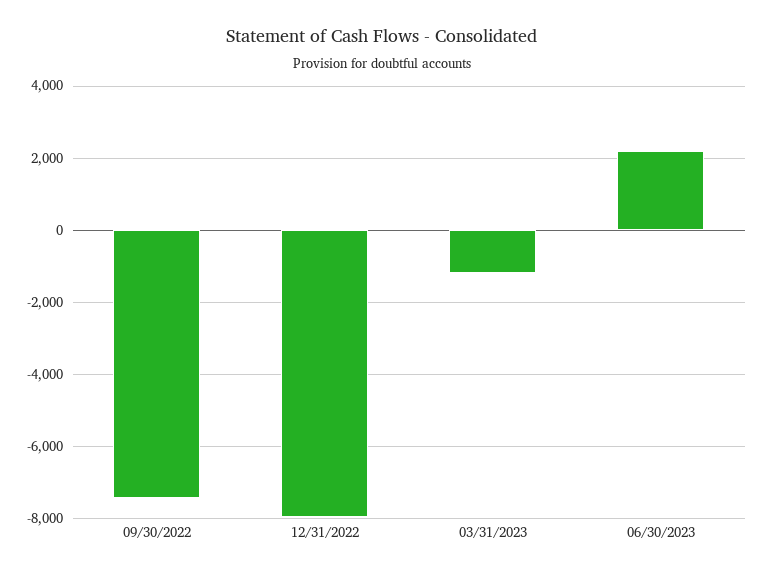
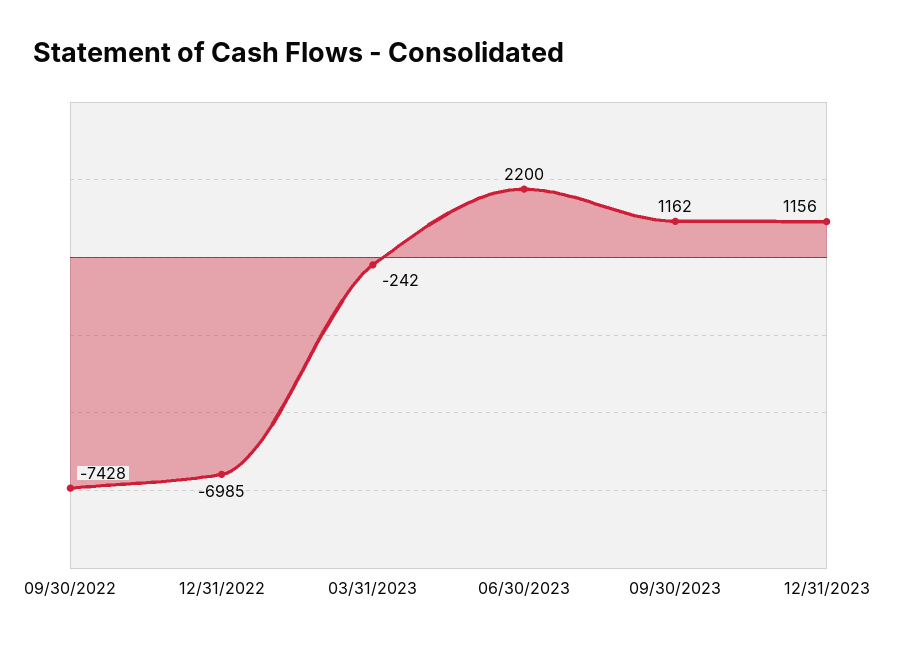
12/31/2022: -8000 -> -6985
03/31/2023: -1200 -> -242
09/30/2023: none -> 1162
12/31/2023: none -> 1156

